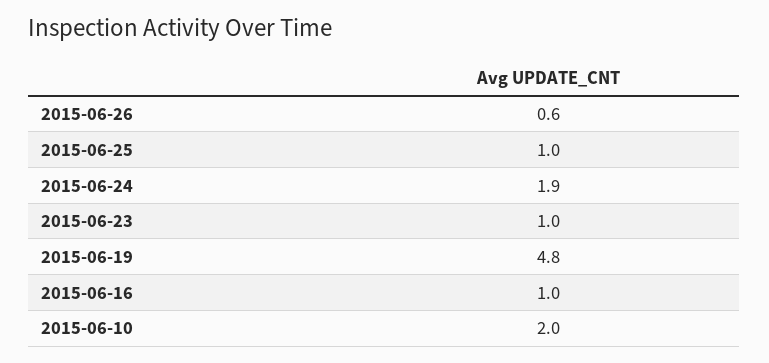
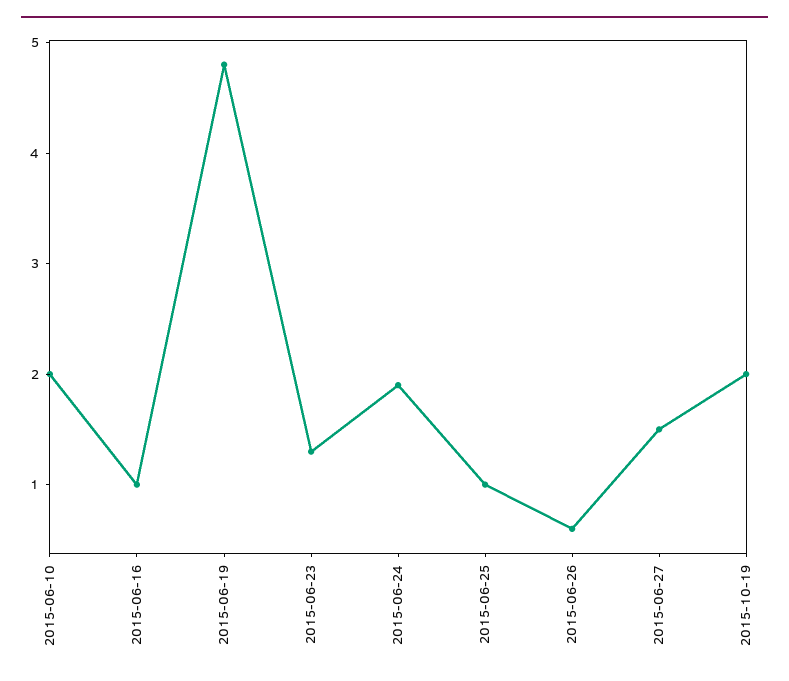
2015-06-23: 1 -> 1.3
2015-06-27: none -> 1.5
2015-10-19: none -> 2

